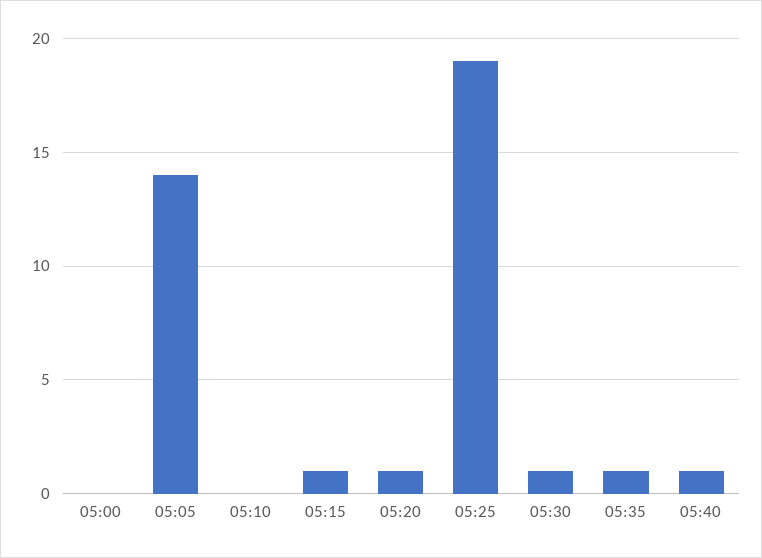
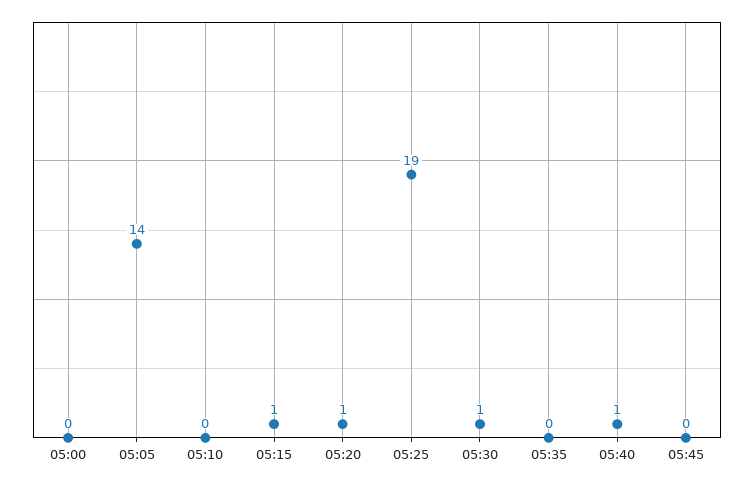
05:35: 1 -> 0
05:45: none -> 0

